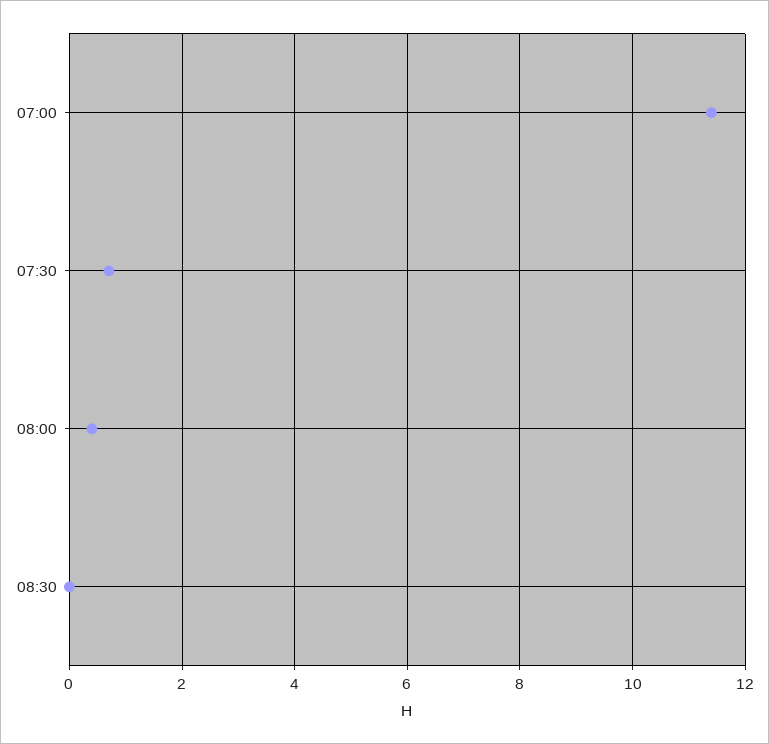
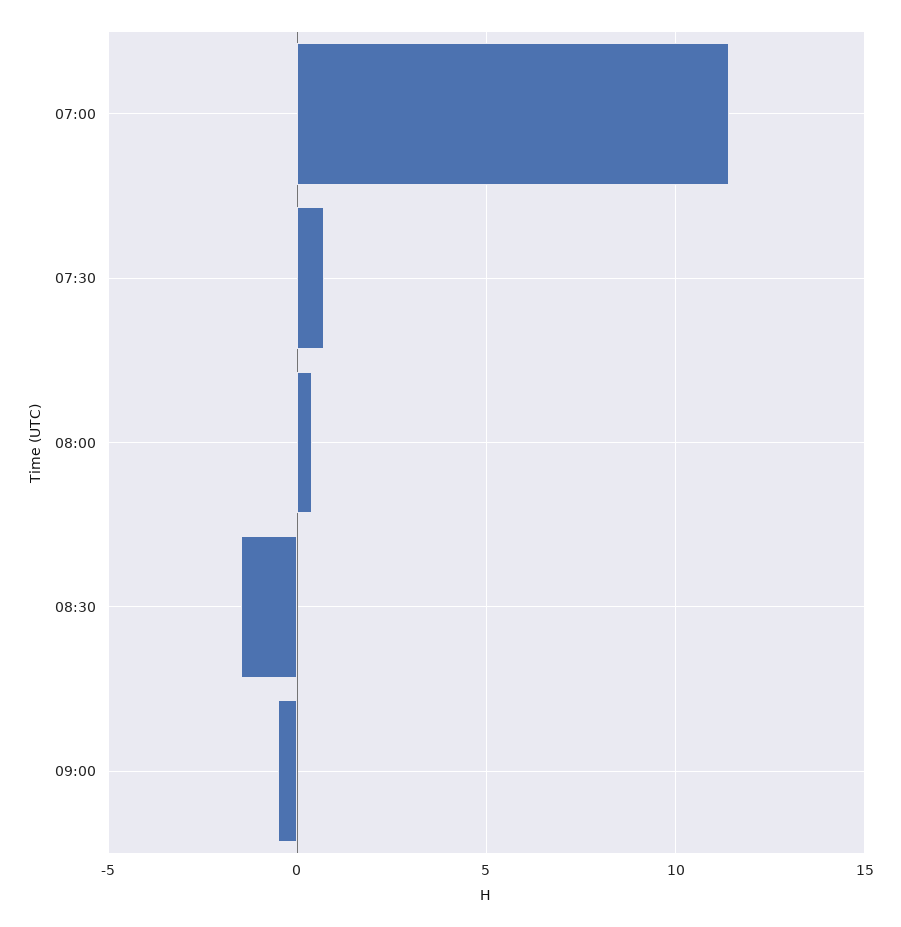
08:30: 0 -> -1.5
09:00: none -> -0.5

